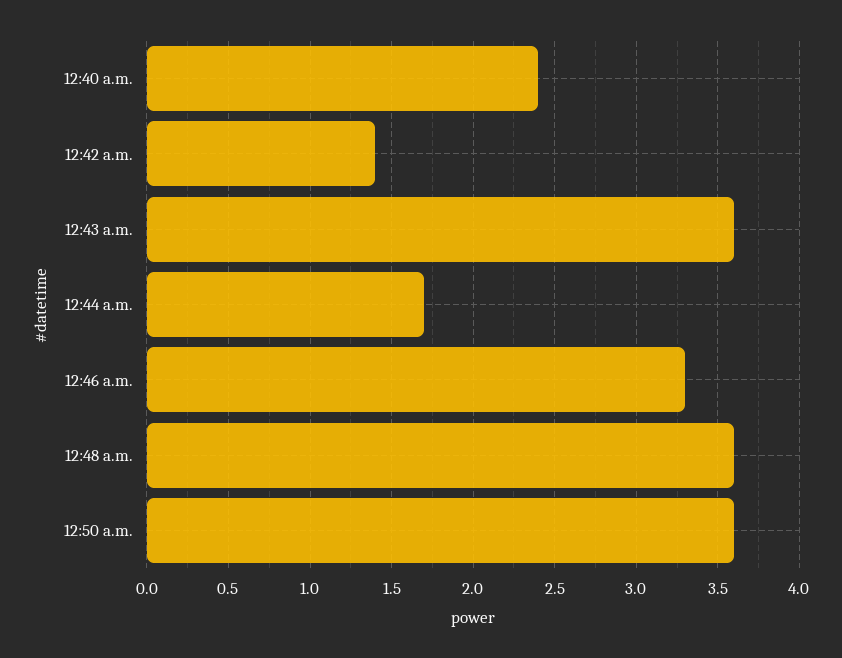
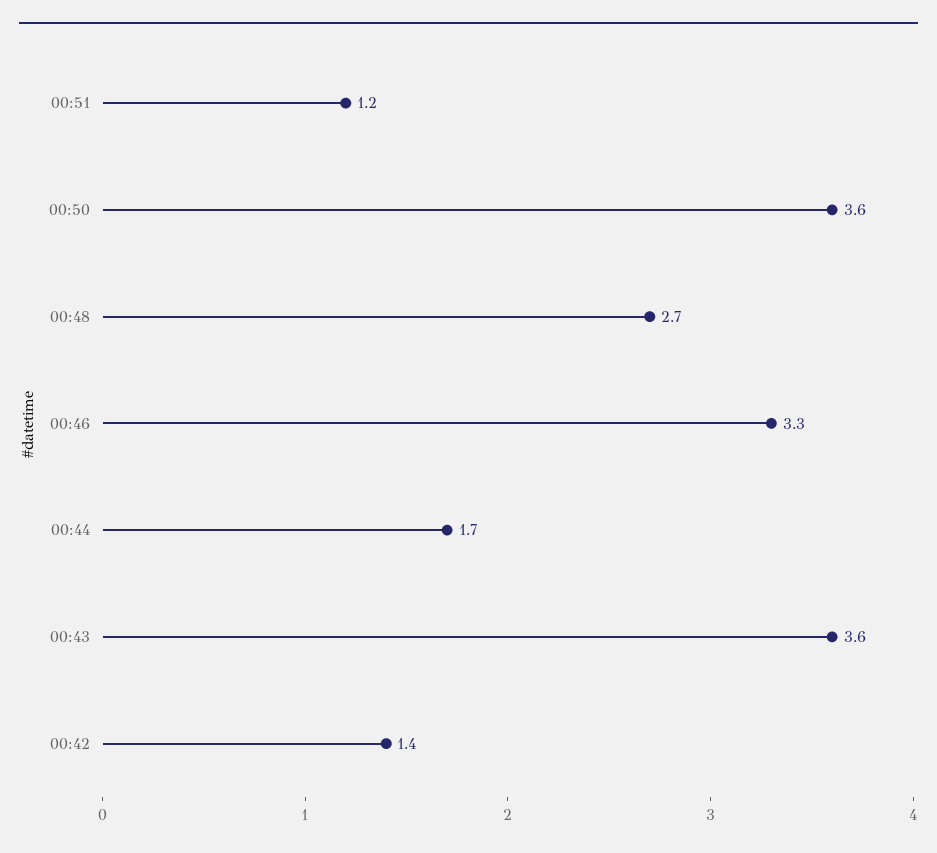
12:40 a.m.: 2.4 -> none
12:48 a.m.: 3.6 -> 2.7
00:51: none -> 1.2

